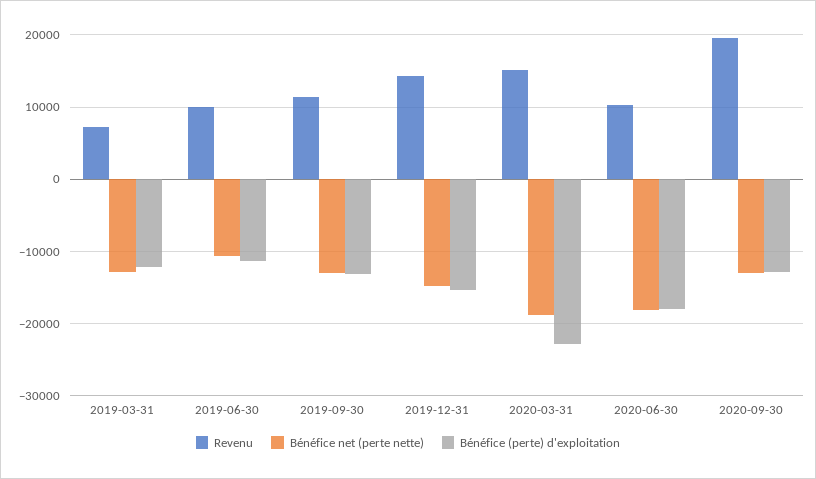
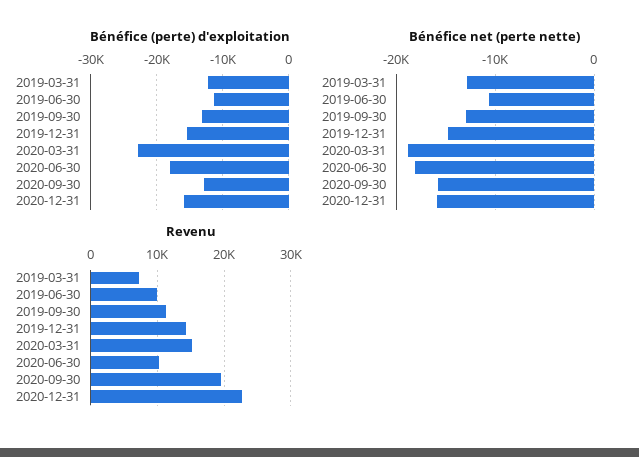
Bénéfice net (perte nette), 2020-09-30: -13000 -> -16000
Bénéfice (perte) d'exploitation, 2020-12-31: none -> -16000
Bénéfice net (perte nette), 2020-12-31: none -> -16000
Revenu, 2020-12-31: none -> 23000

